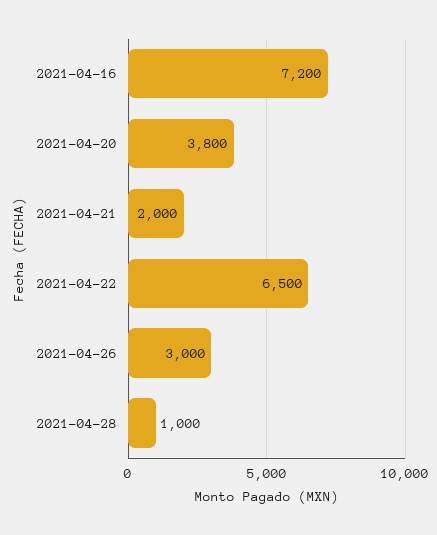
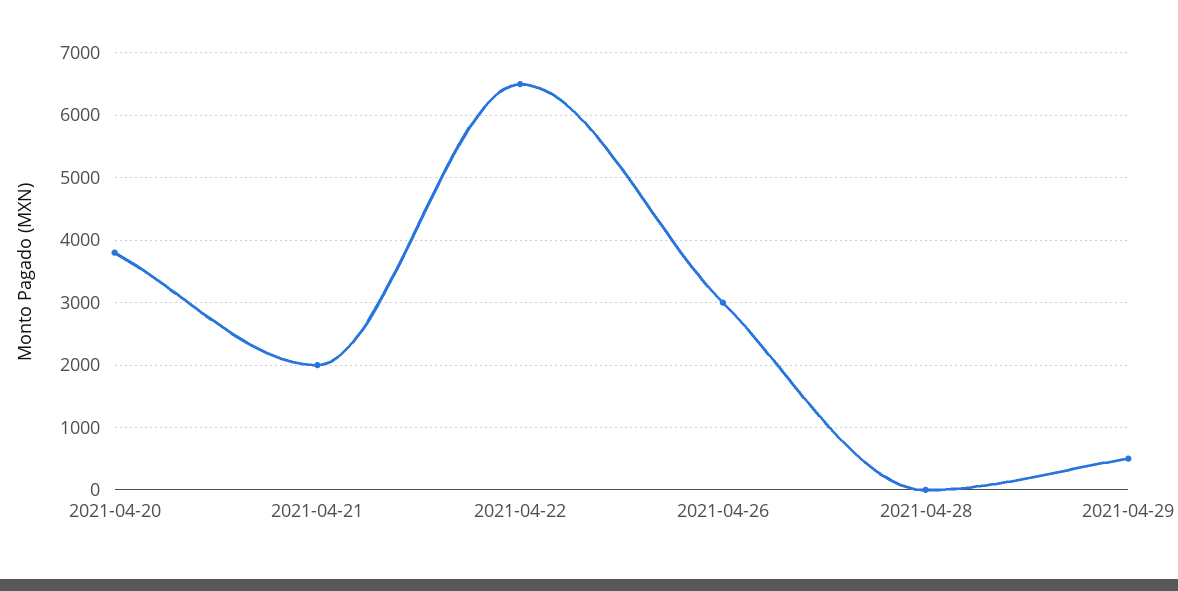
2021-04-16: 7200 -> none
2021-04-28: 1000 -> 0
2021-04-29: none -> 500

